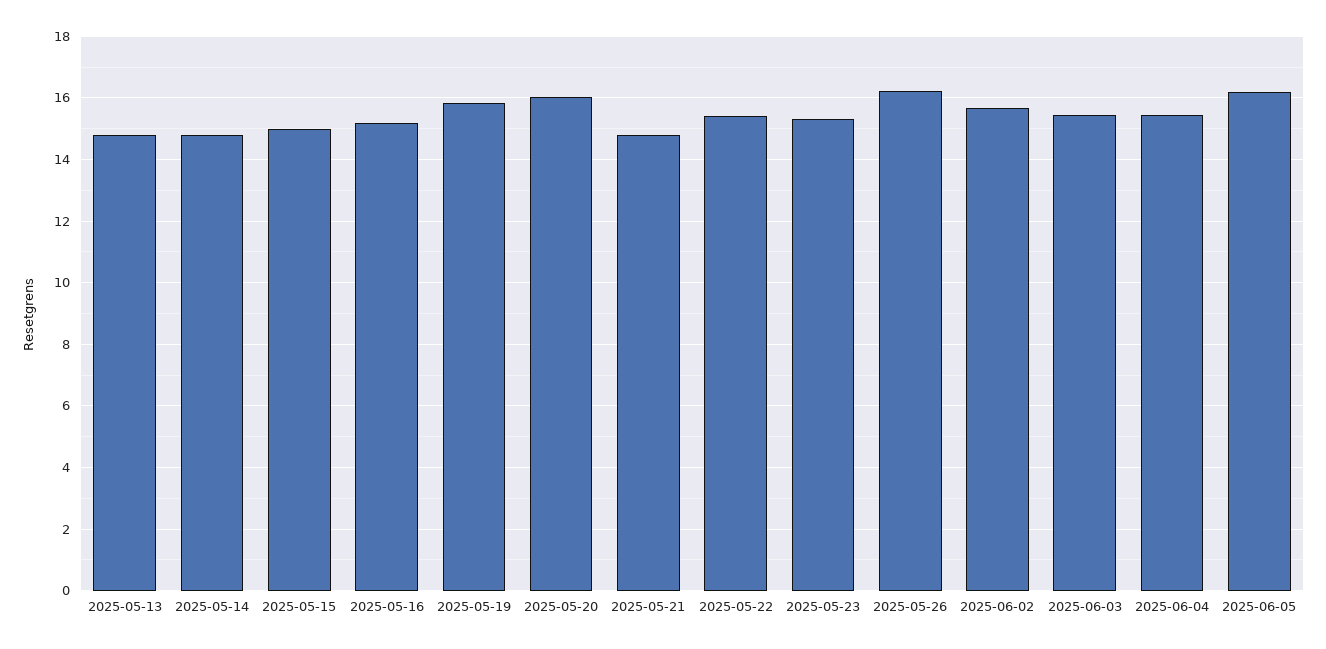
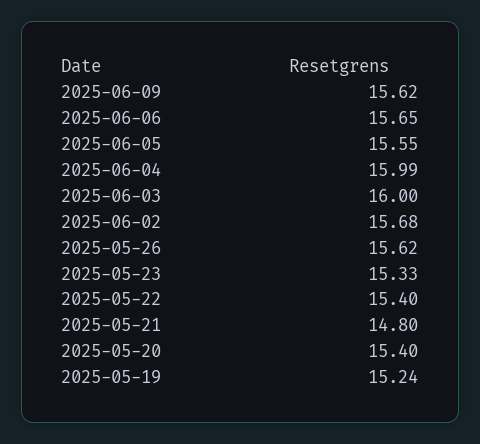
2025-05-13: 14.8 -> none
2025-05-14: 14.8 -> none
2025-05-15: 15 -> none
2025-05-16: 15.2 -> none
2025-05-19: 15.8 -> 15.24
2025-05-20: 16 -> 15.4
2025-05-26: 16.2 -> 15.62
2025-06-03: 15.4 -> 16
2025-06-04: 15.4 -> 15.99
2025-06-05: 16.2 -> 15.55
2025-06-09: none -> 15.62
2025-06-06: none -> 15.65

